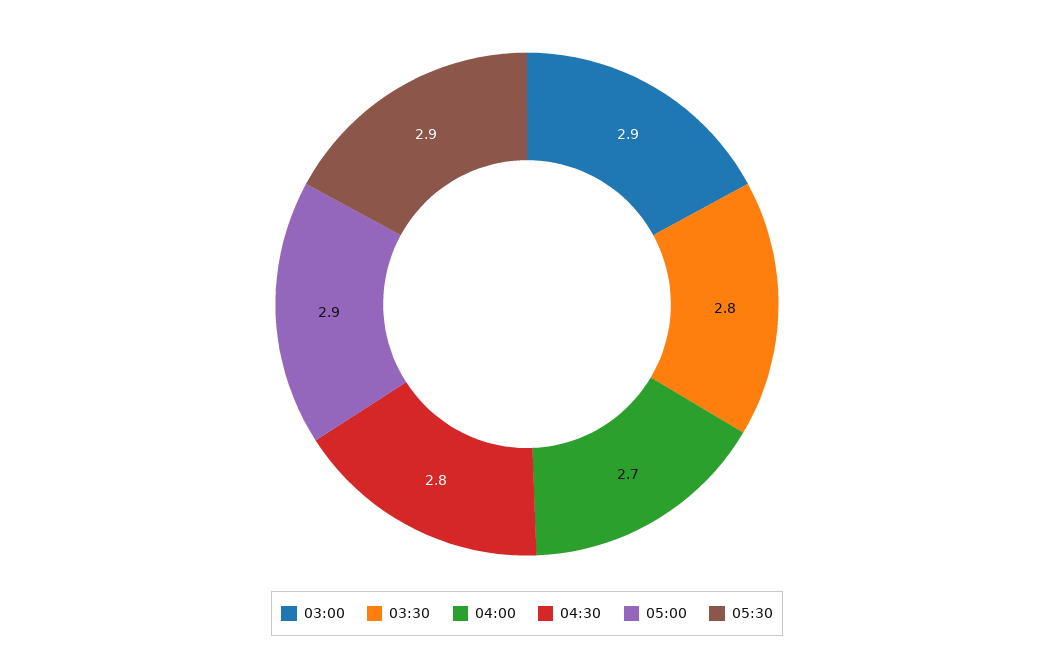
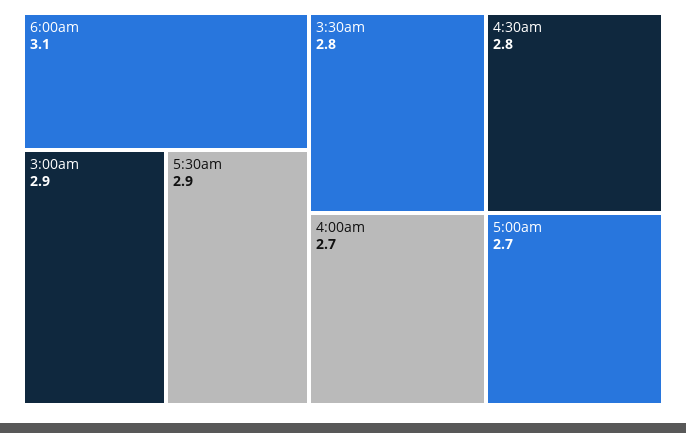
05:00: 2.9 -> 2.7
6:00am: none -> 3.1

